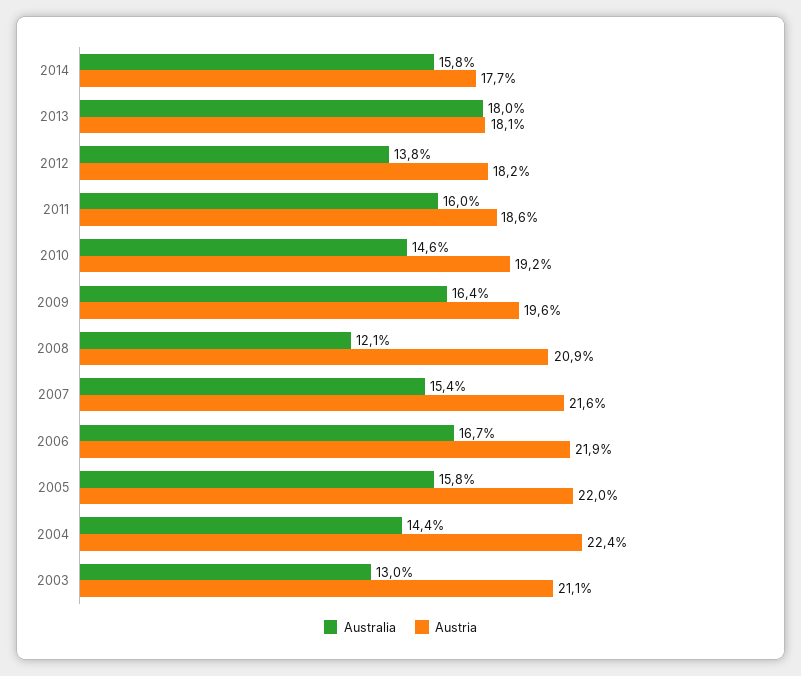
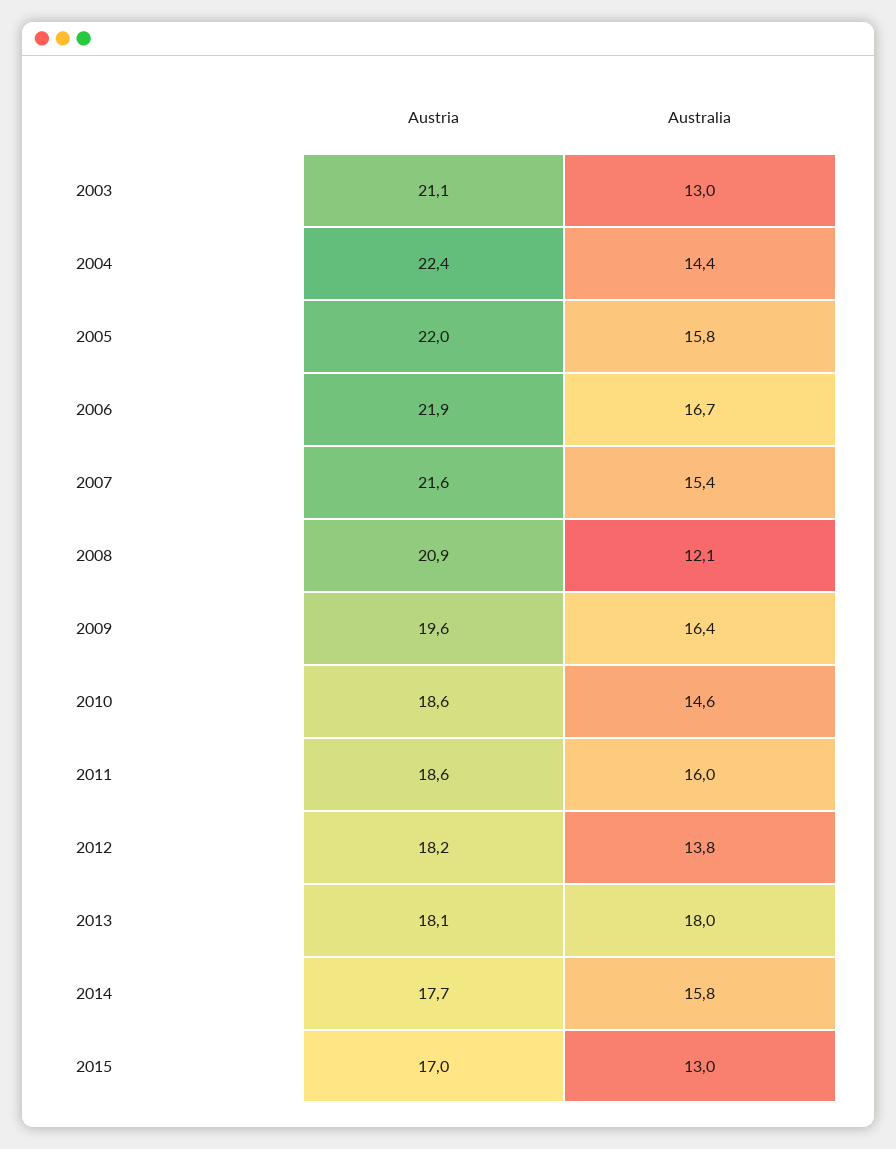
Austria, 2010: 19.2 -> 18.6
Austria, 2015: none -> 17
Australia, 2015: none -> 13

